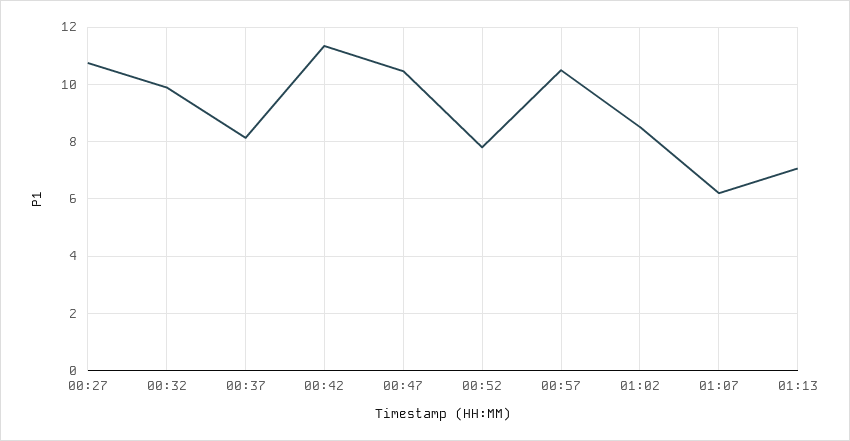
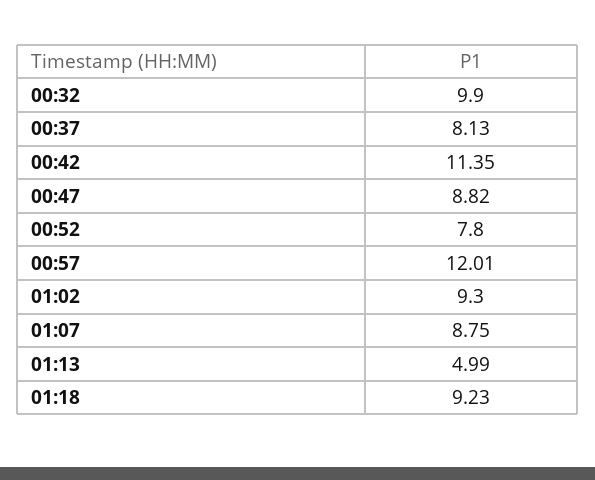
00:27: 10.75 -> none
00:47: 10.5 -> 8.82
00:57: 10.5 -> 12.01
01:02: 8.5 -> 9.3
01:07: 6.25 -> 8.75
01:13: 7 -> 4.99
01:18: none -> 9.23

